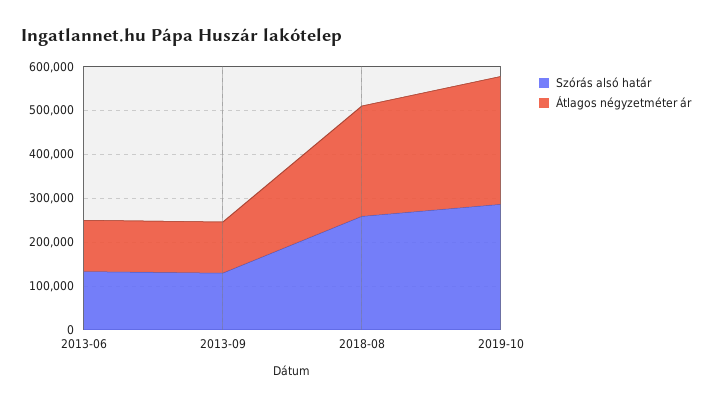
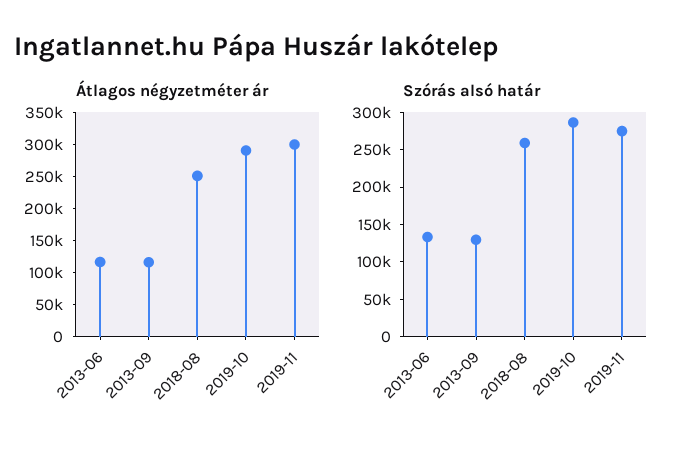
Átlagos négyzetméter ár, 2019-11: none -> 300000
Szórás alsó határ, 2019-11: none -> 275000

